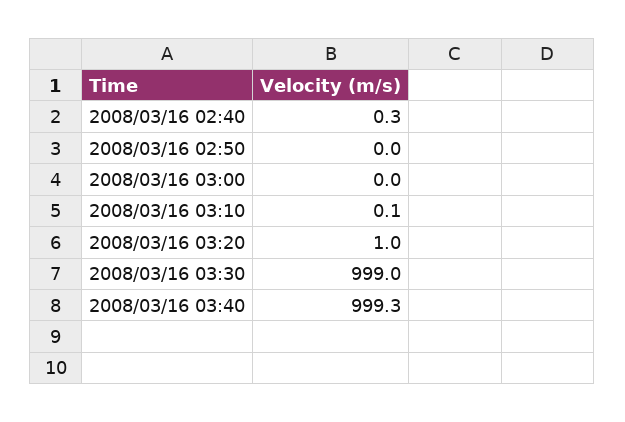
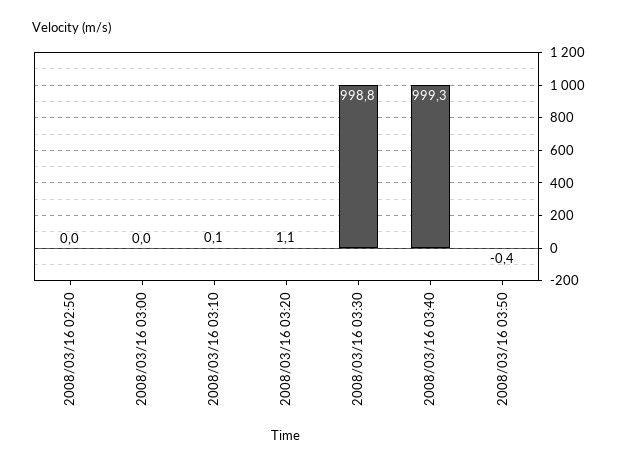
2008/03/16 02:40: 0.3 -> none
2008/03/16 03:20: 1 -> 1.1
2008/03/16 03:30: 999 -> 998.8
2008/03/16 03:50: none -> -0.4

